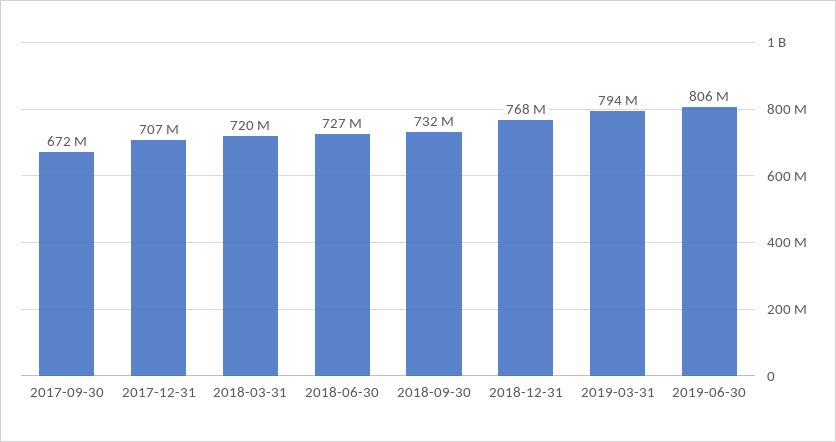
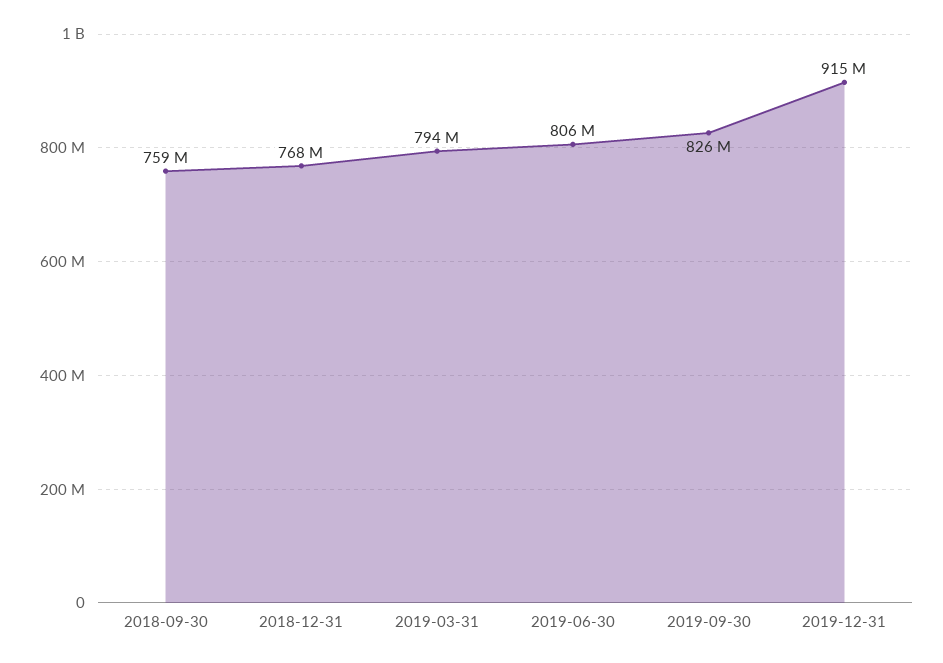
2017-09-30: 672000000 -> none
2017-12-31: 707000000 -> none
2018-03-31: 720000000 -> none
2018-06-30: 727000000 -> none
2018-09-30: 732000000 -> 759000000
2019-09-30: none -> 826000000
2019-12-31: none -> 915000000

